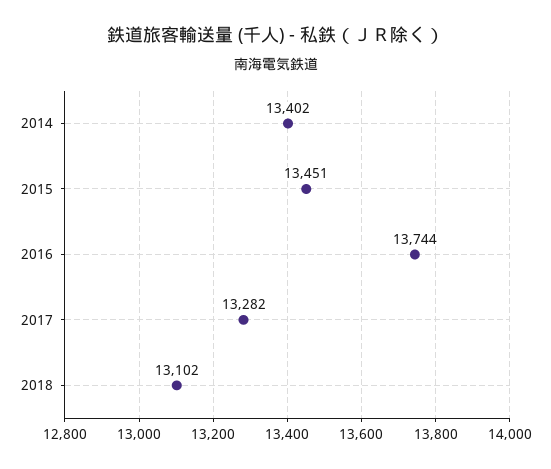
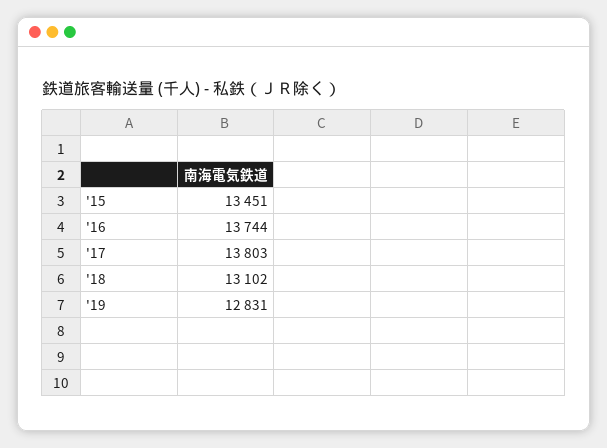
2014: 13402 -> none
2017: 13282 -> 13803
'19: none -> 12831

